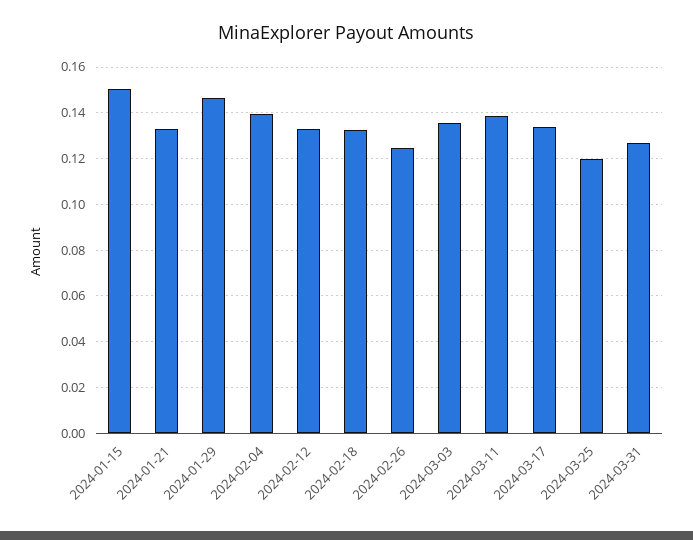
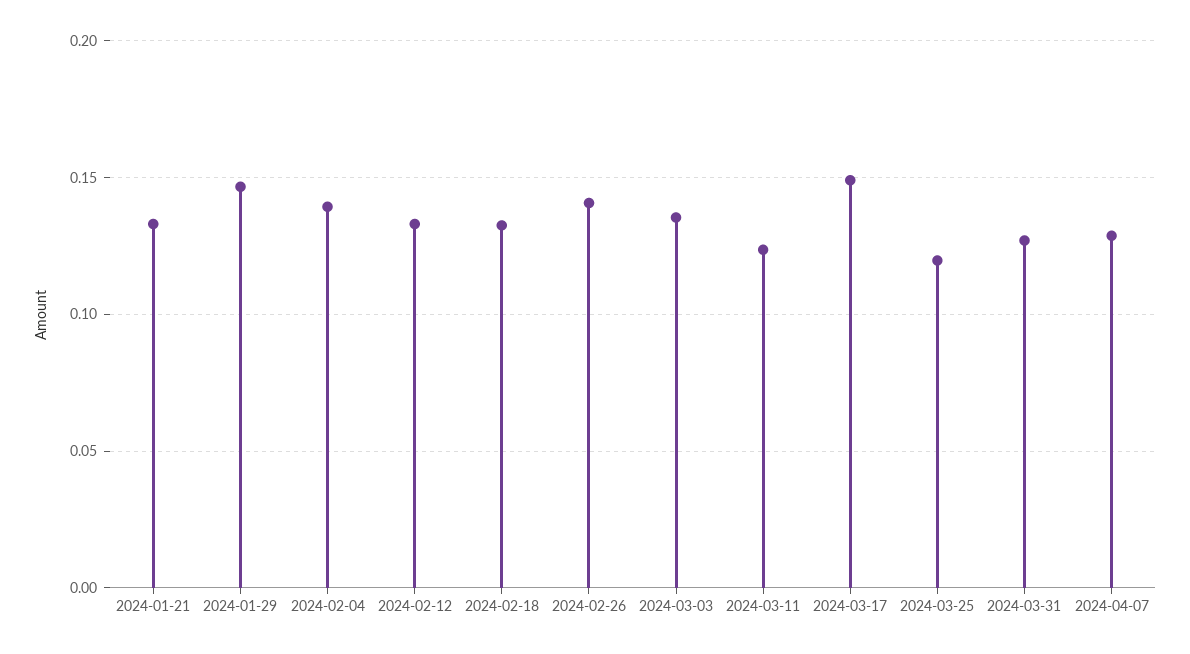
2024-01-15: 0.15 -> none
2024-02-26: 0.125 -> 0.14
2024-03-11: 0.14 -> 0.125
2024-03-17: 0.135 -> 0.15
2024-04-07: none -> 0.13

